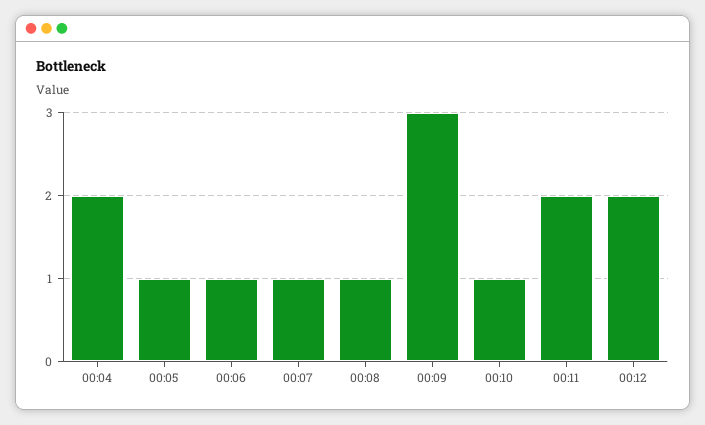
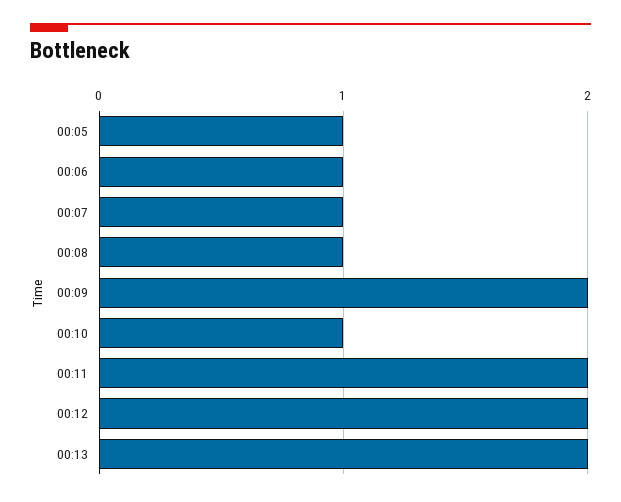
00:04: 2 -> none
00:09: 3 -> 2
00:13: none -> 2

